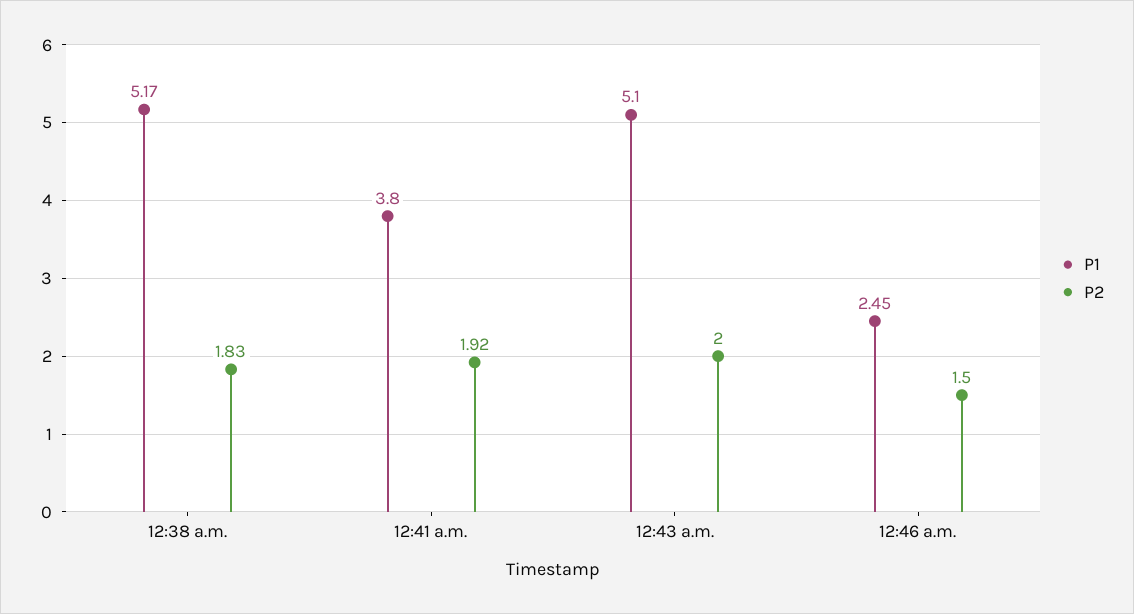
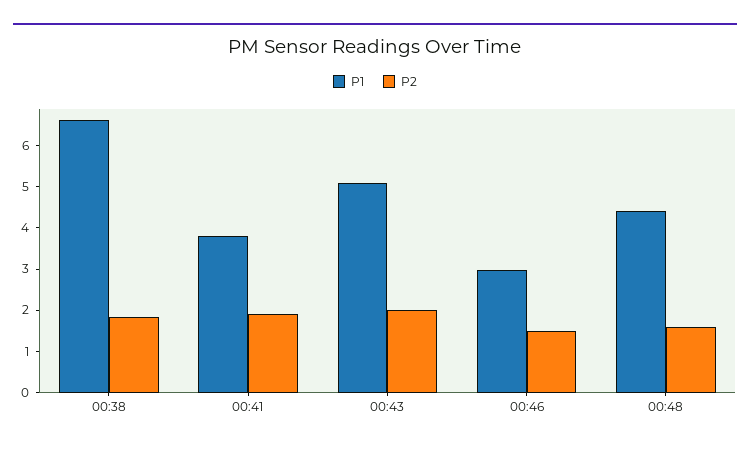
P1, 12:38 a.m.: 5.17 -> 6.6
P1, 12:46 a.m.: 2.45 -> 3
P1, 00:48: none -> 4.4
P2, 00:48: none -> 1.6

